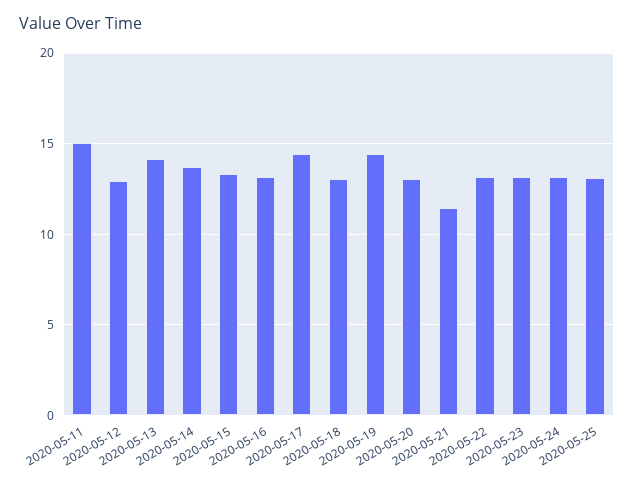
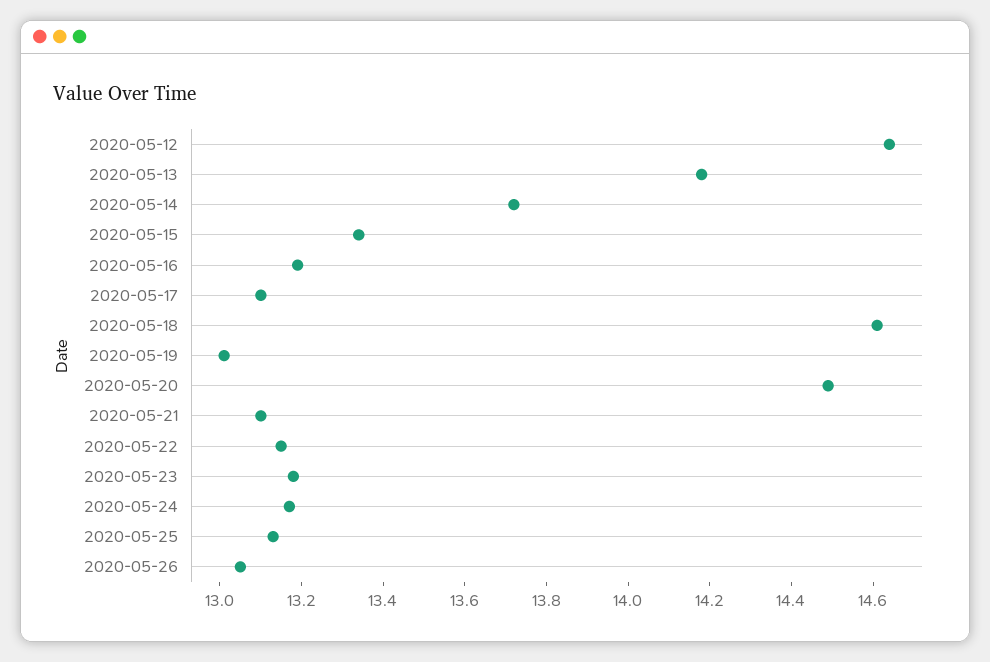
2020-05-11: 15 -> none
2020-05-12: 13 -> 14.65
2020-05-17: 14.5 -> 13.1
2020-05-18: 13 -> 14.6
2020-05-19: 14.5 -> 13
2020-05-20: 13 -> 14.5
2020-05-21: 11.5 -> 13.1
2020-05-26: none -> 13.05

